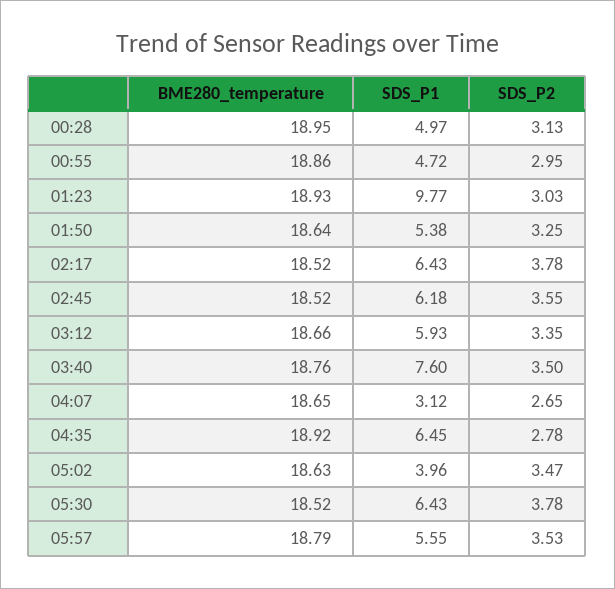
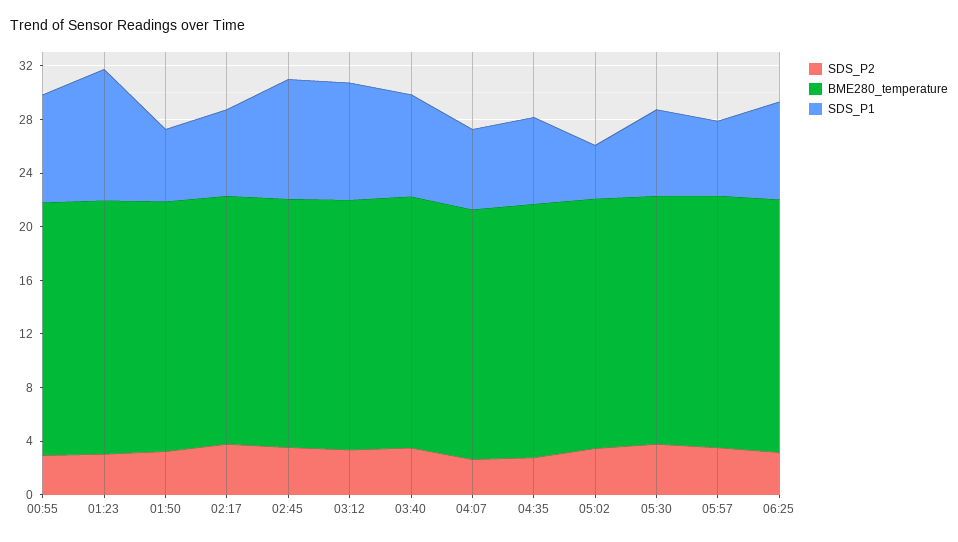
BME280_temperature, 00:28: 18.95 -> none
SDS_P1, 00:28: 4.97 -> none
SDS_P2, 00:28: 3.13 -> none
SDS_P1, 00:55: 4.72 -> 8
SDS_P1, 02:45: 6.18 -> 9
SDS_P1, 03:12: 5.93 -> 9
SDS_P1, 04:07: 3.12 -> 6
SDS_P2, 06:25: none -> 3
BME280_temperature, 06:25: none -> 19
SDS_P1, 06:25: none -> 7

